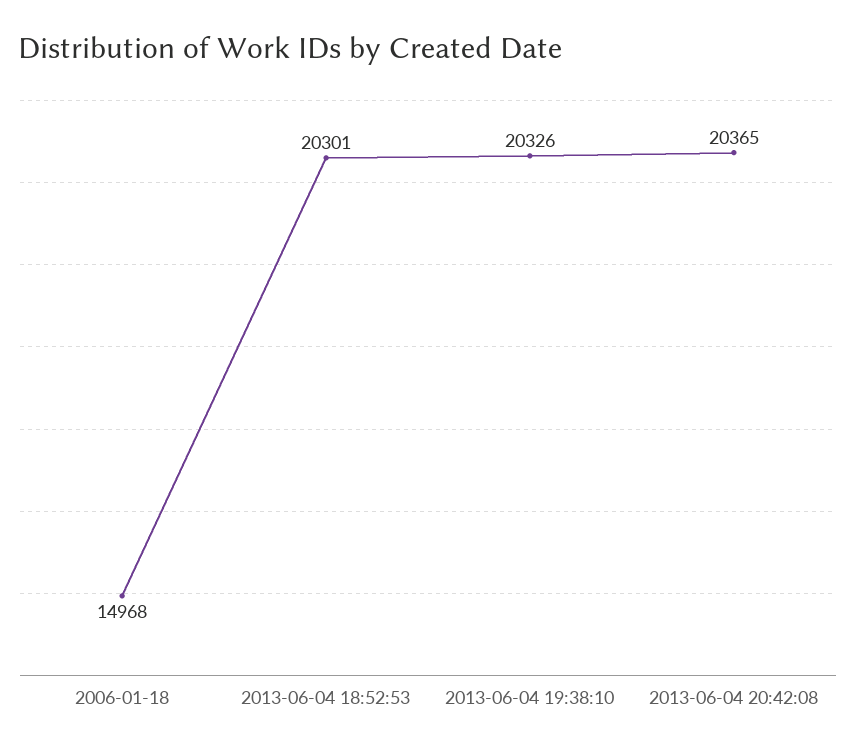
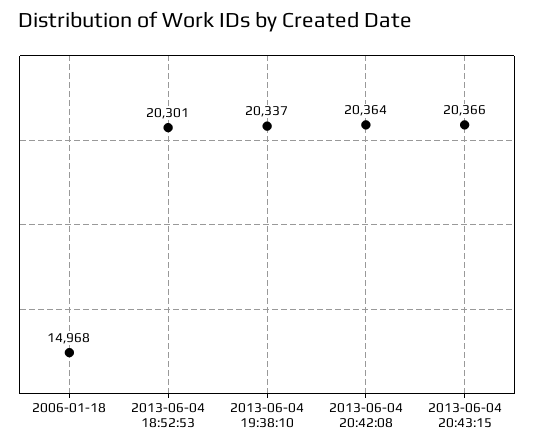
2013-06-04 19:38:10: 20326 -> 20337
2013-06-04 20:42:08: 20365 -> 20364
2013-06-04 20:43:15: none -> 20366

